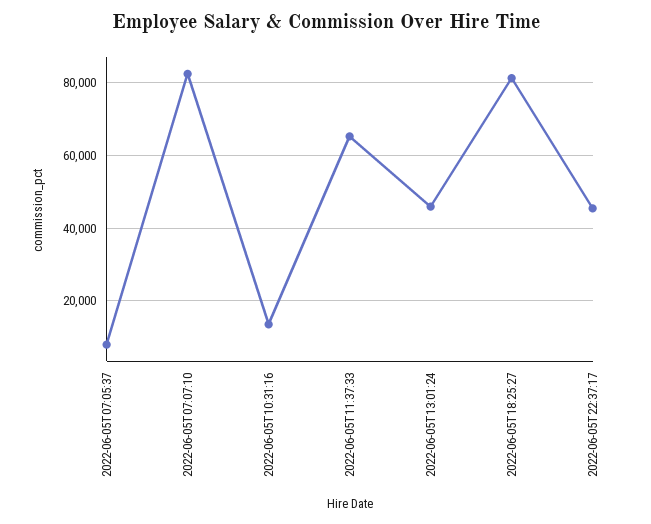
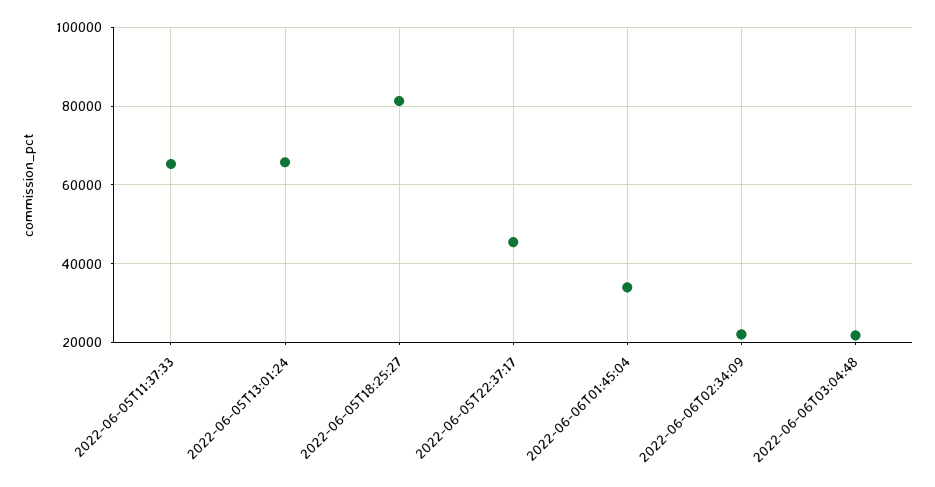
2022-06-05T07:05:37: 8000 -> none
2022-06-05T07:07:10: 82000 -> none
2022-06-05T10:31:16: 14000 -> none
2022-06-05T13:01:24: 46000 -> 66000
2022-06-06T01:45:04: none -> 34000
2022-06-06T02:34:09: none -> 22000
2022-06-06T03:04:48: none -> 22000

